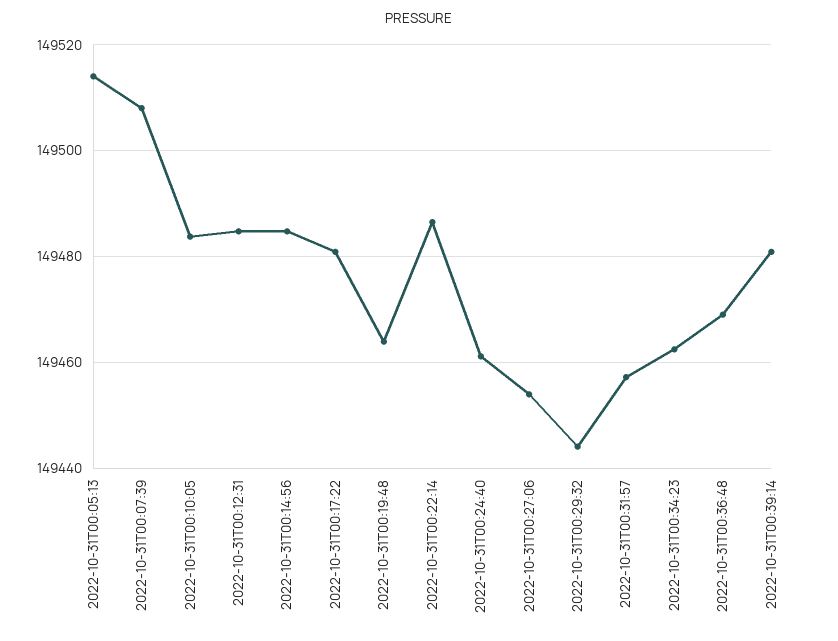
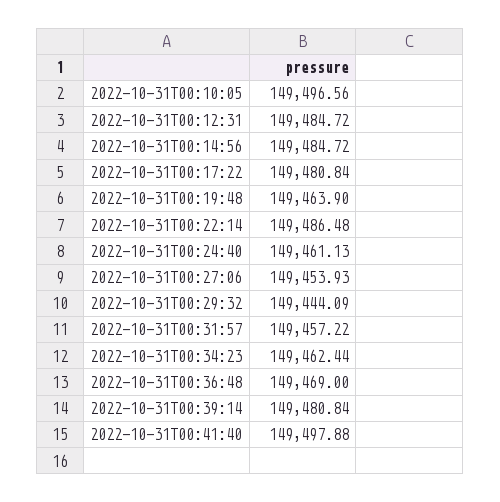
2022-10-31T00:05:13: 149514 -> none
2022-10-31T00:07:39: 149508 -> none
2022-10-31T00:10:05: 149484 -> 149496.56
2022-10-31T00:41:40: none -> 149497.88

